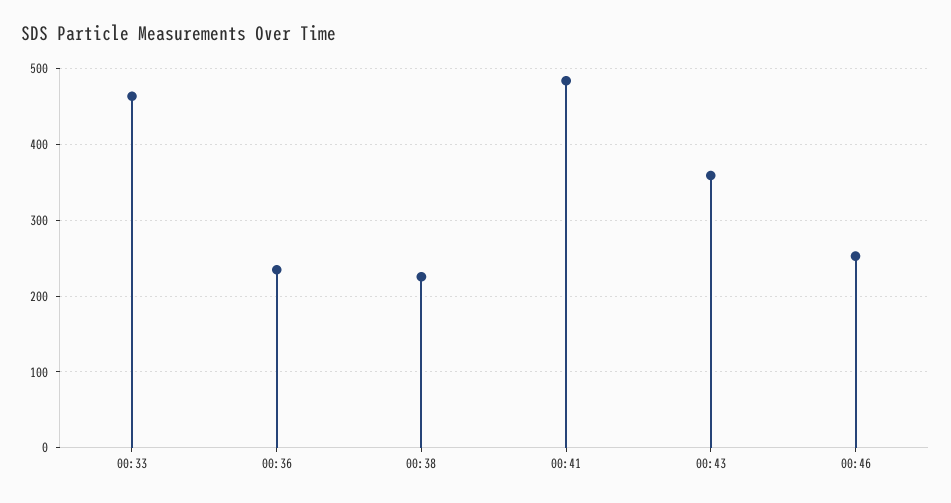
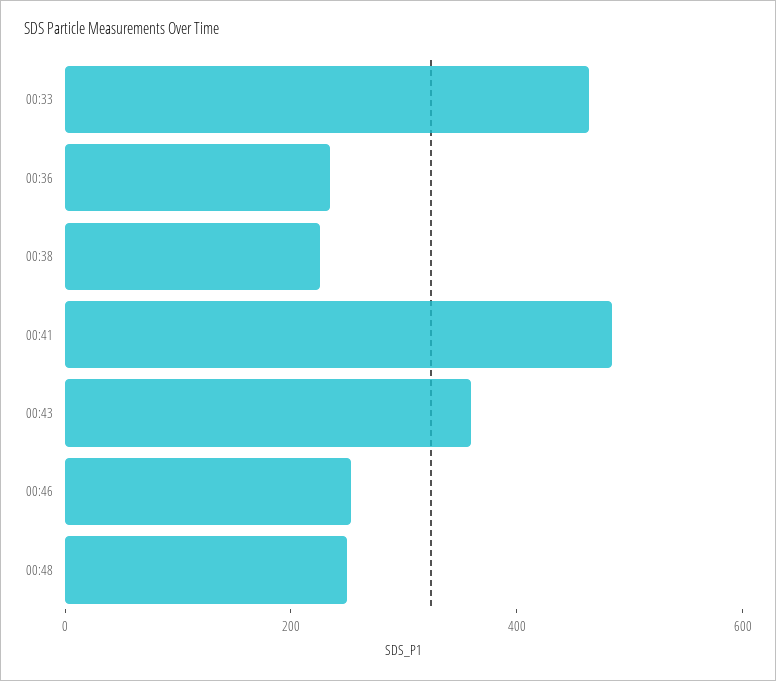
00:48: none -> 250

